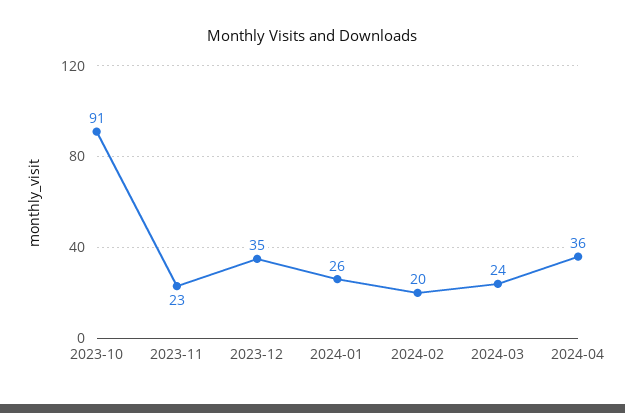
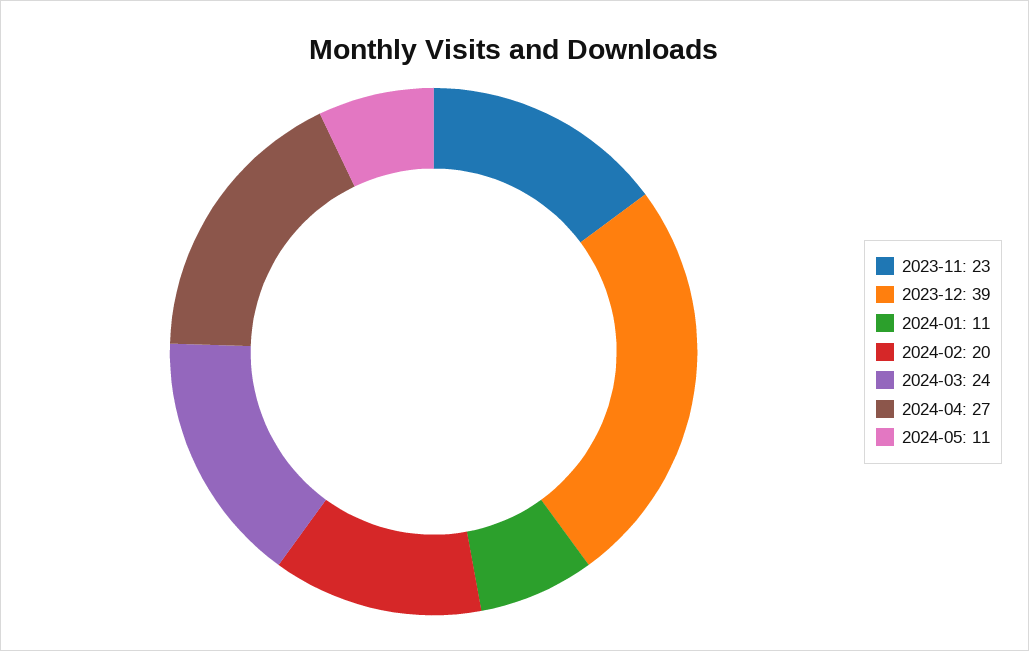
2023-10: 91 -> none
2023-12: 35 -> 39
2024-01: 26 -> 11
2024-04: 36 -> 27
2024-05: none -> 11

